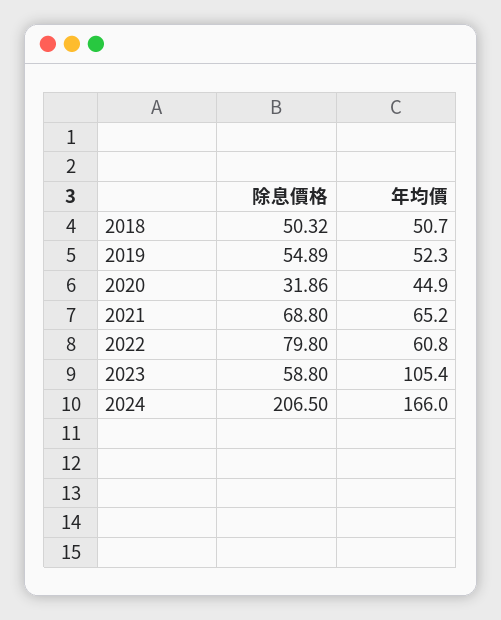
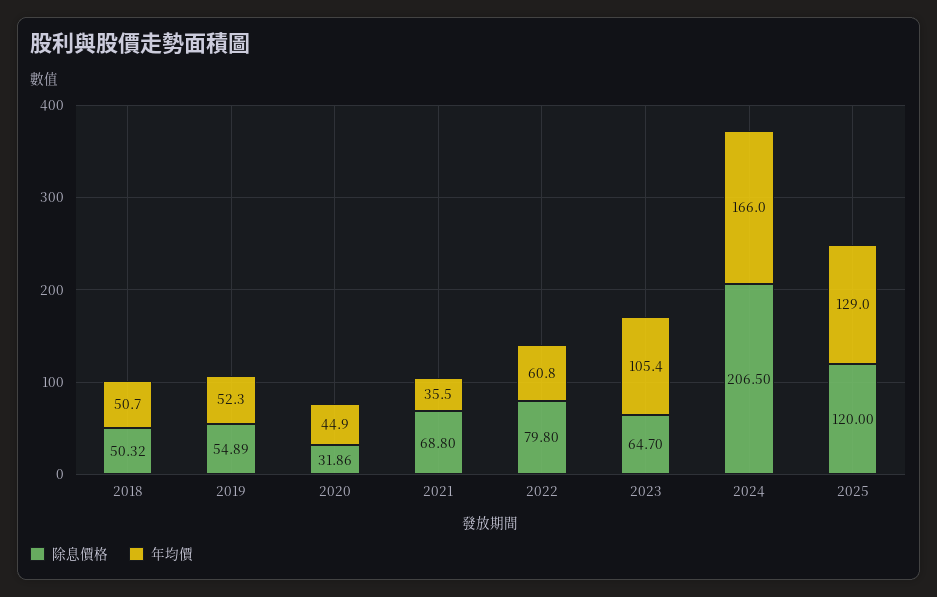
年均價, 2021: 65.2 -> 35.5
除息價格, 2023: 58.8 -> 64.7
除息價格, 2025: none -> 120
年均價, 2025: none -> 129

